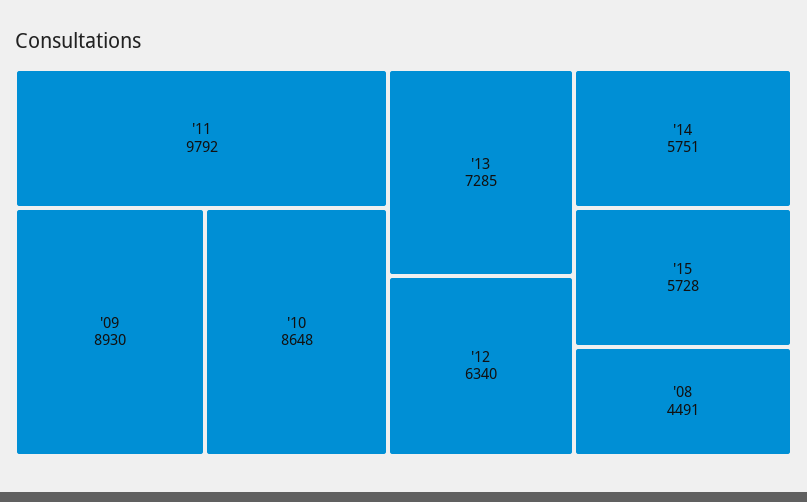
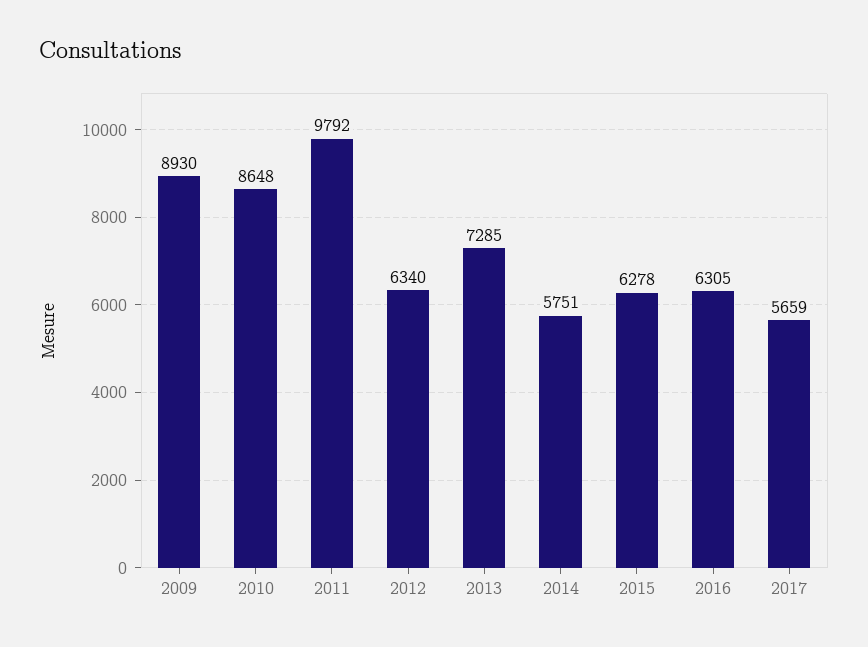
'15: 5728 -> 6278
'08: 4491 -> none
2016: none -> 6305
2017: none -> 5659

